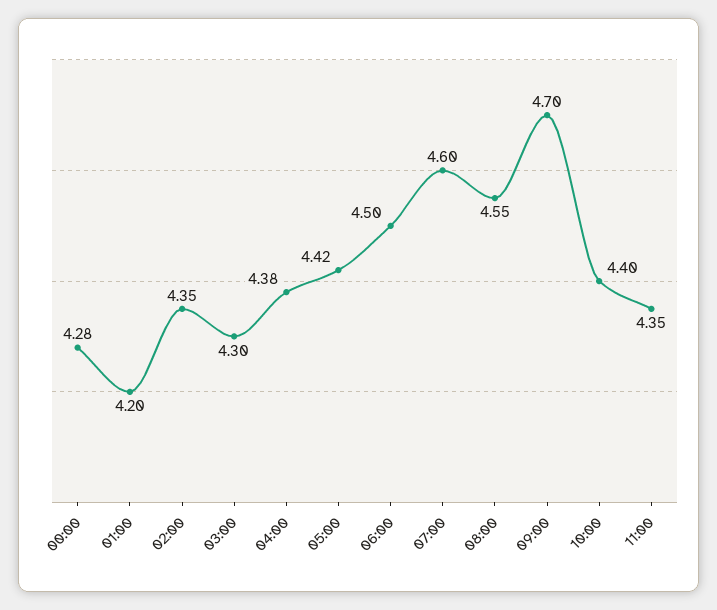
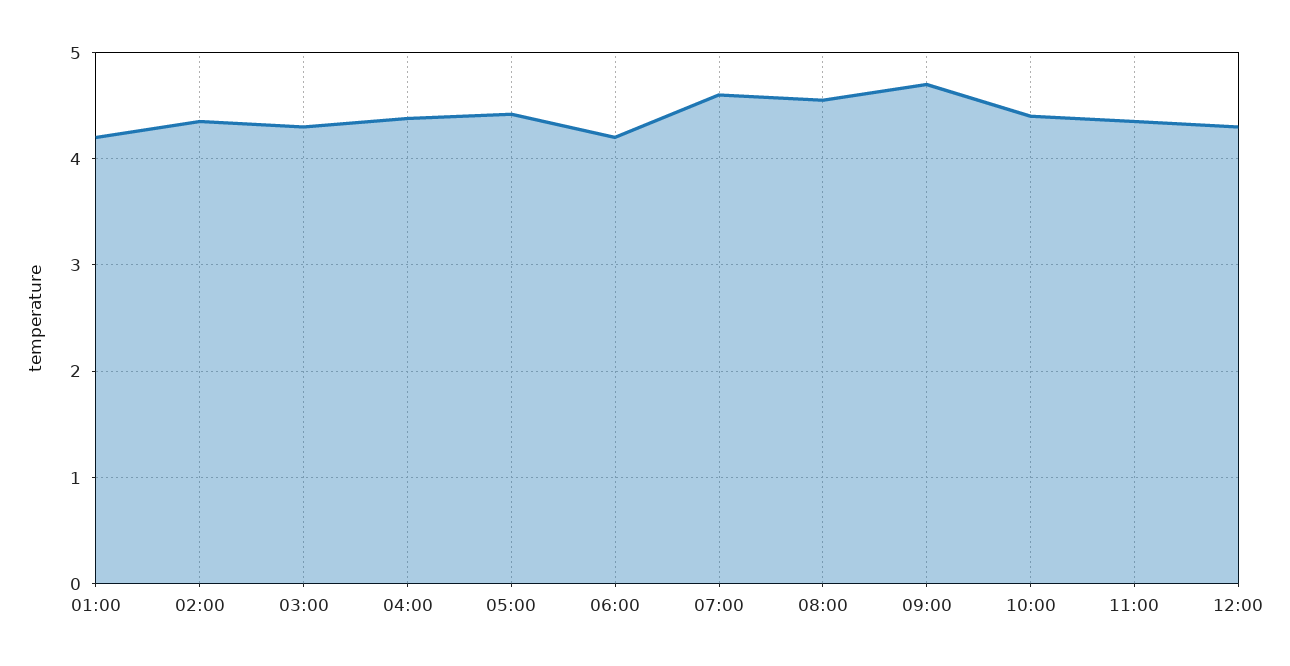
00:00: 4.28 -> none
06:00: 4.5 -> 4.2
12:00: none -> 4.3

